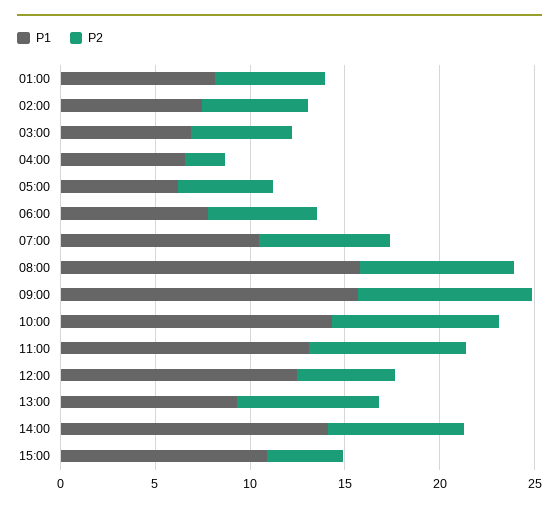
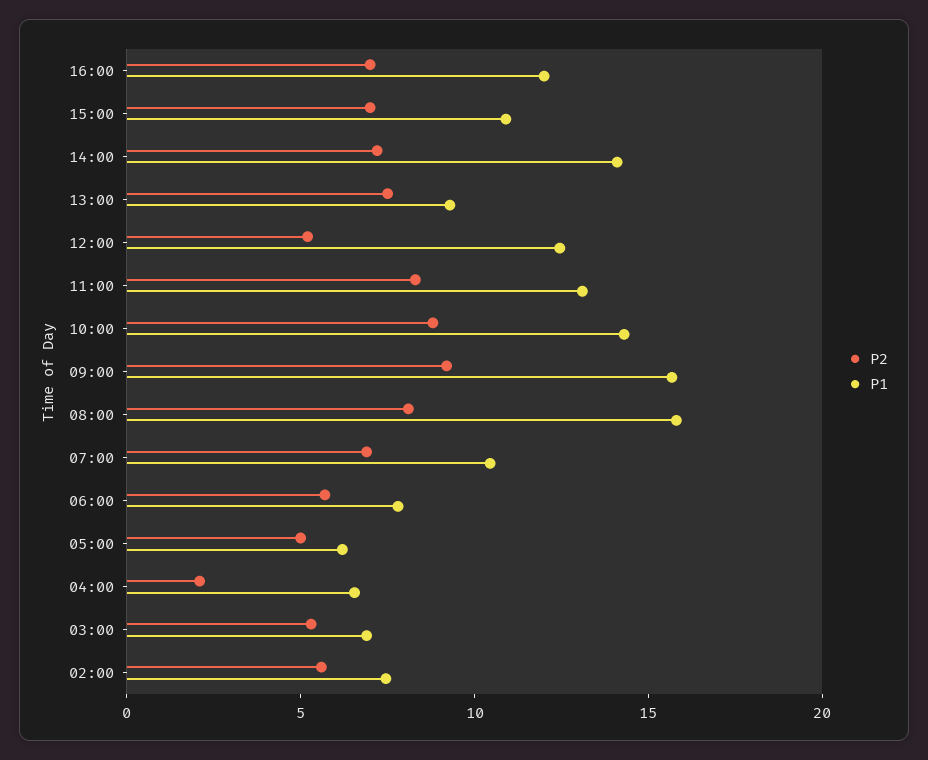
P1, 01:00: 8 -> none
P2, 01:00: 6 -> none
P2, 15:00: 4 -> 7
P2, 16:00: none -> 7
P1, 16:00: none -> 12

